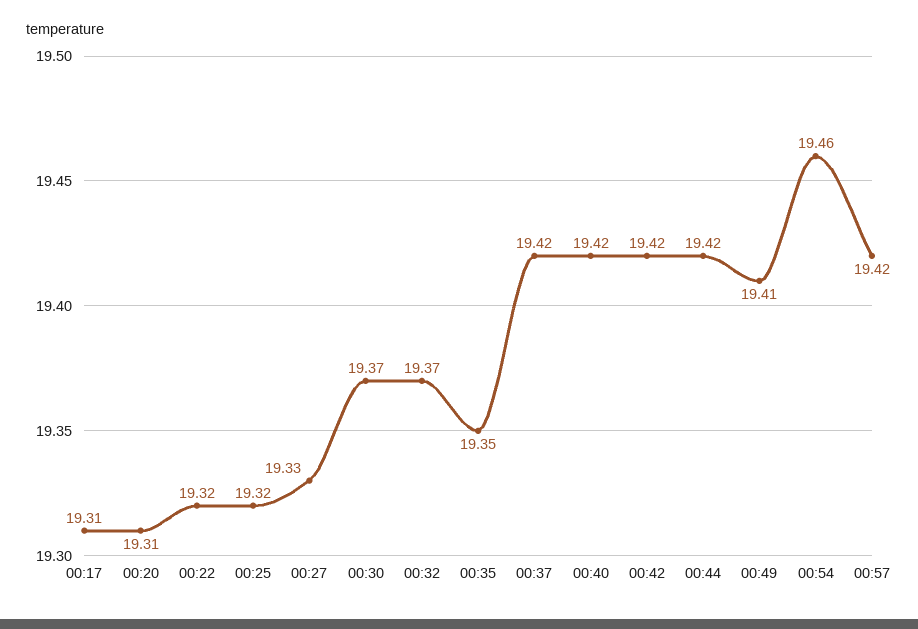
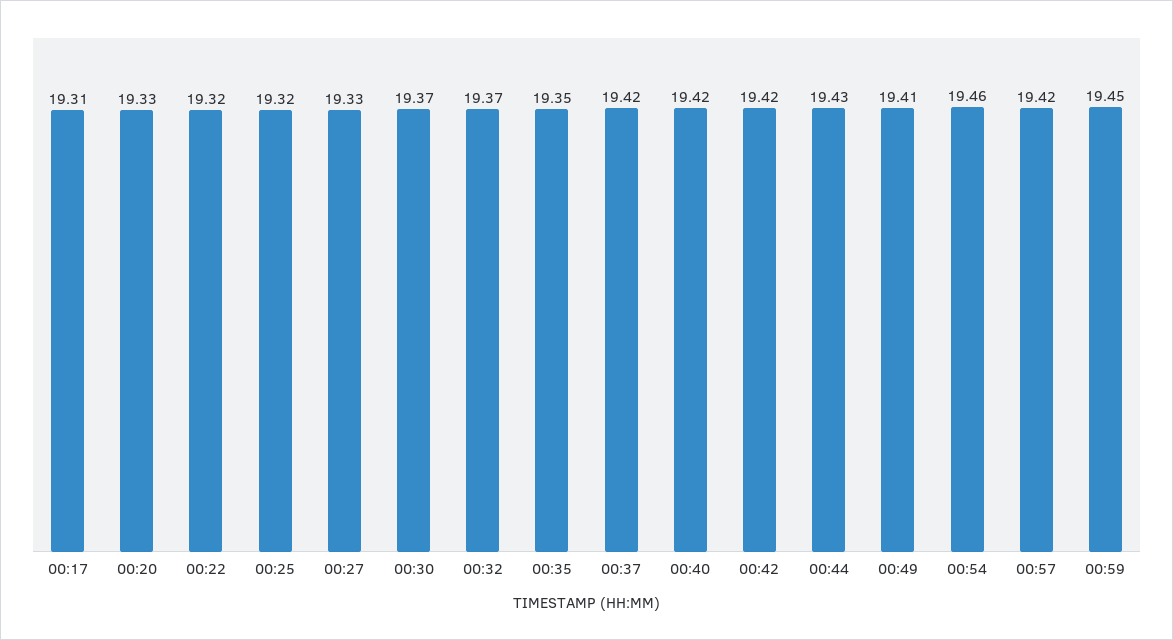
00:20: 19.31 -> 19.33
00:44: 19.42 -> 19.43
00:59: none -> 19.45

